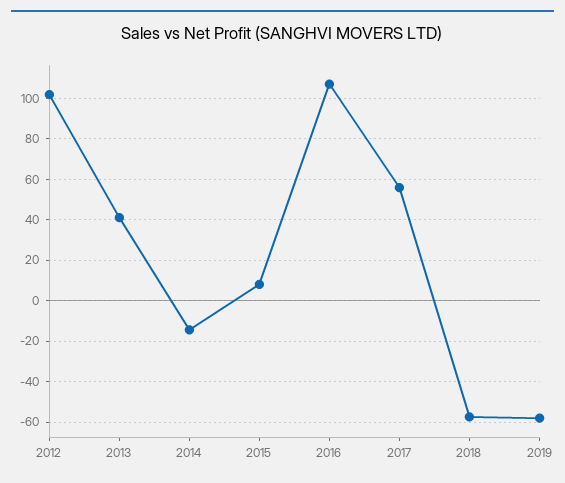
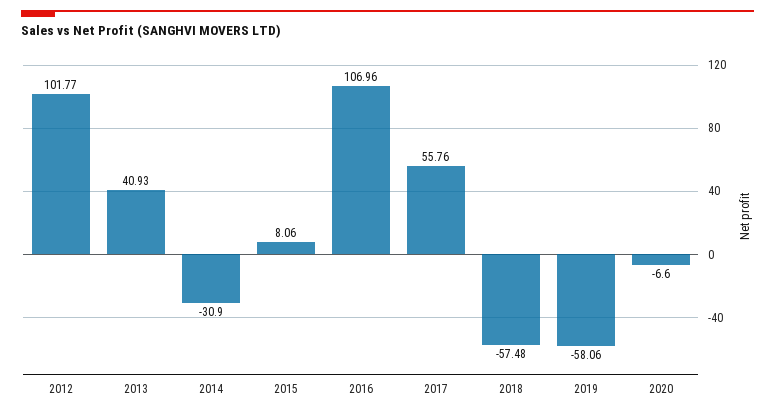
2014: -15 -> -30.9
2020: none -> -6.6

